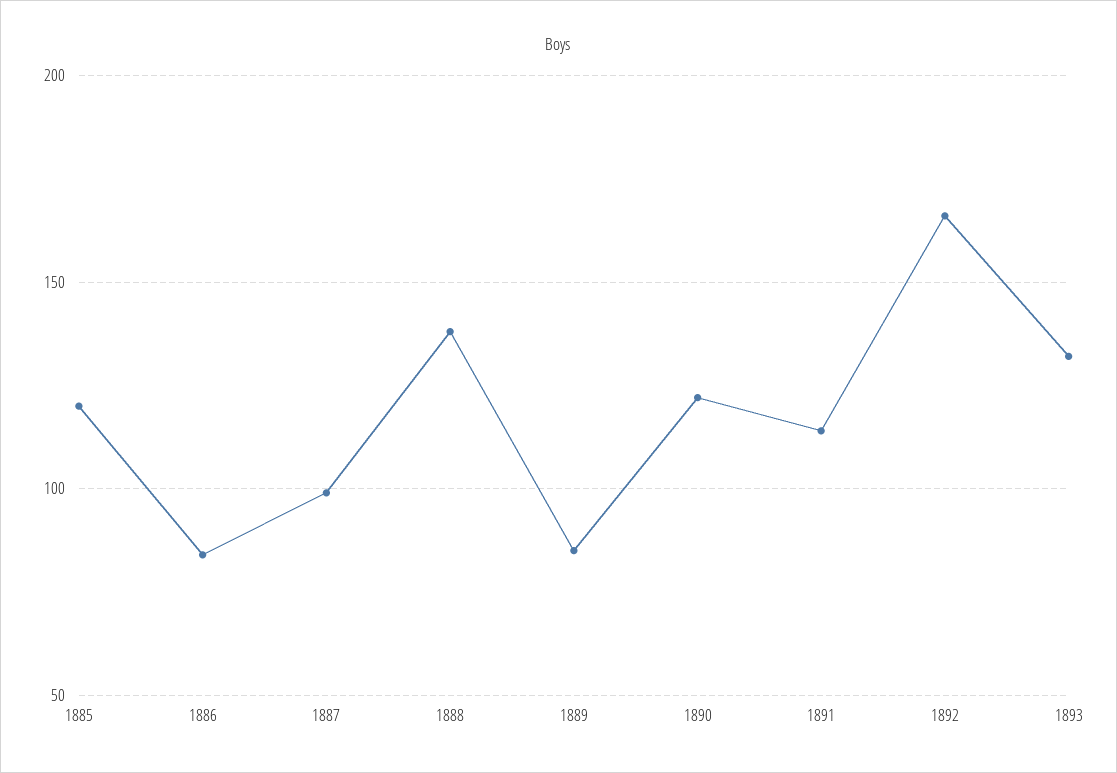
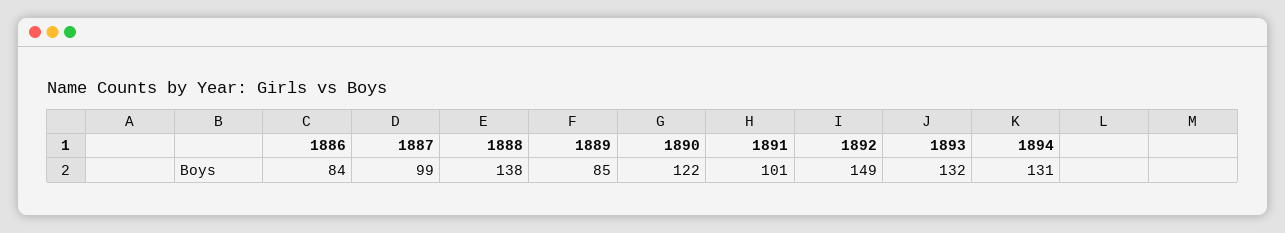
1885: 120 -> none
1891: 115 -> 101
1892: 165 -> 149
1894: none -> 131

